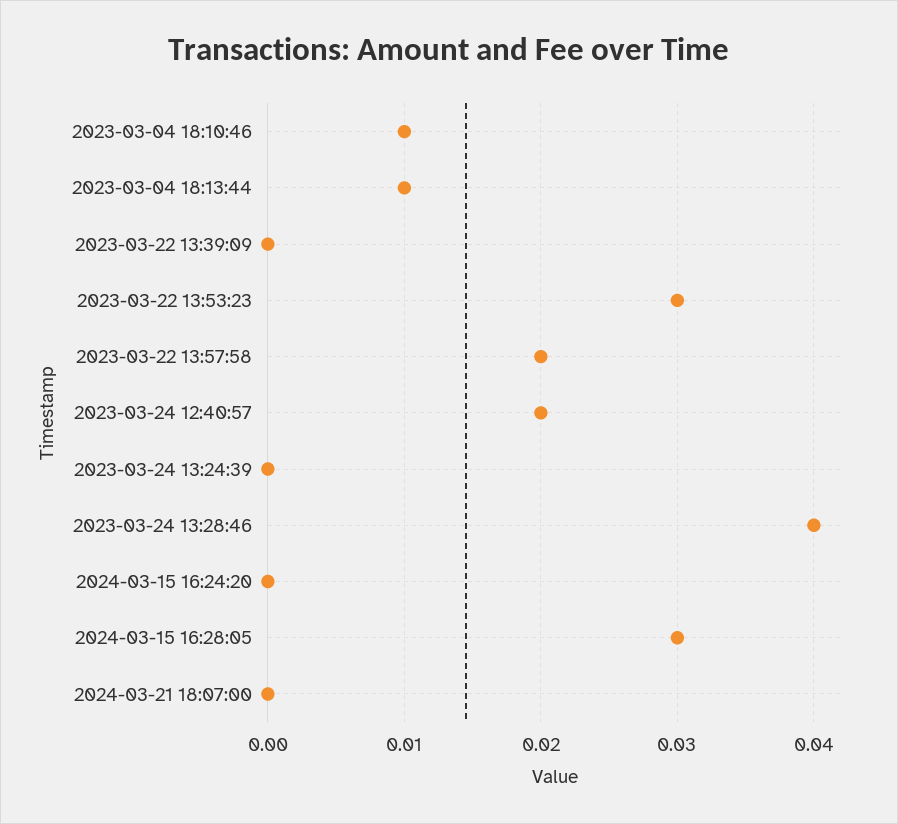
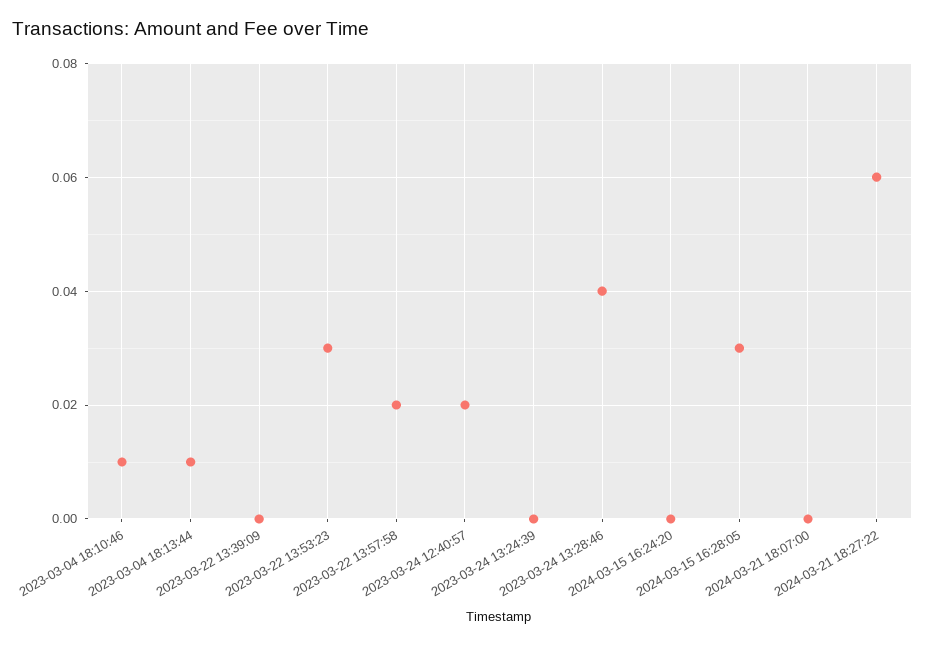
2024-03-21 18:27:22: none -> 0.06

